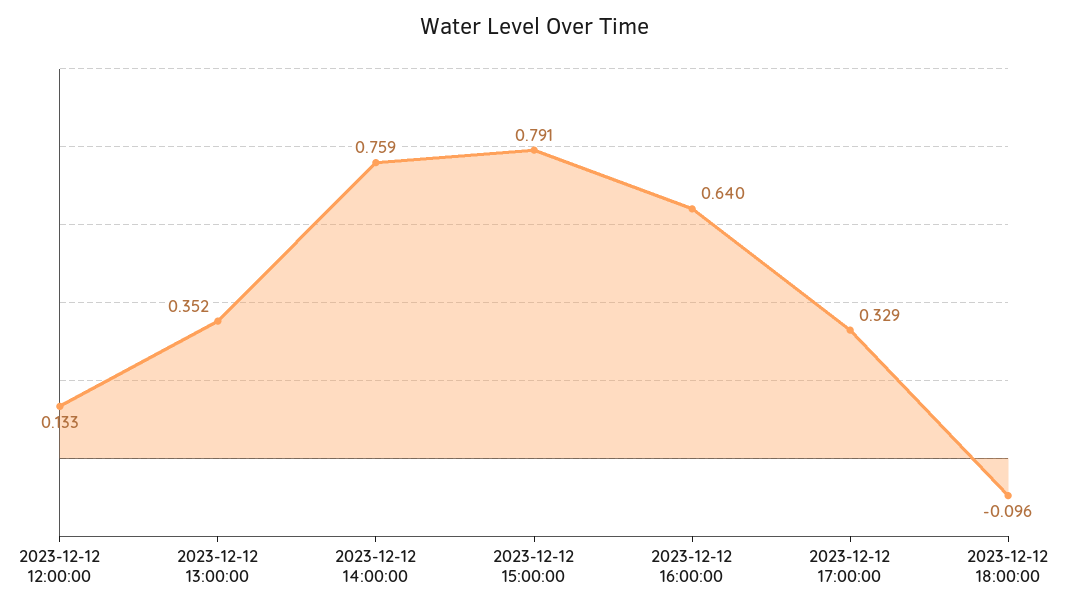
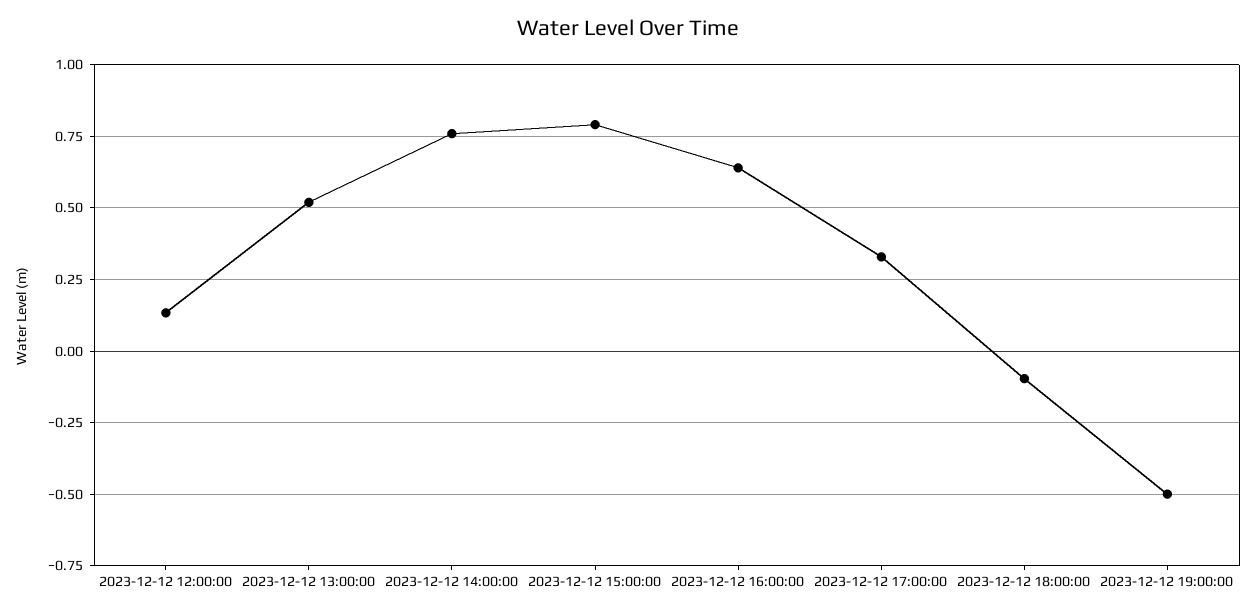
2023-12-12 13:00:00: 0.352 -> 0.525
2023-12-12 19:00:00: none -> -0.5

